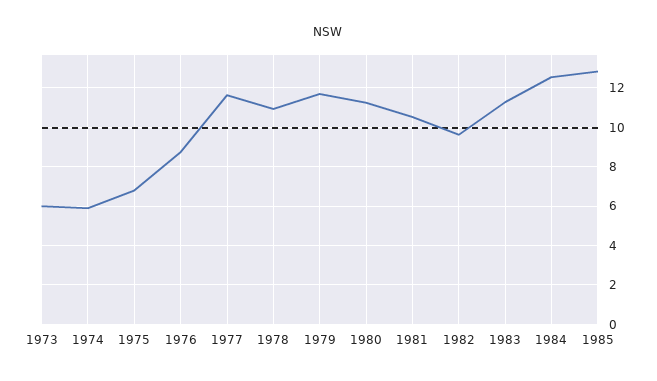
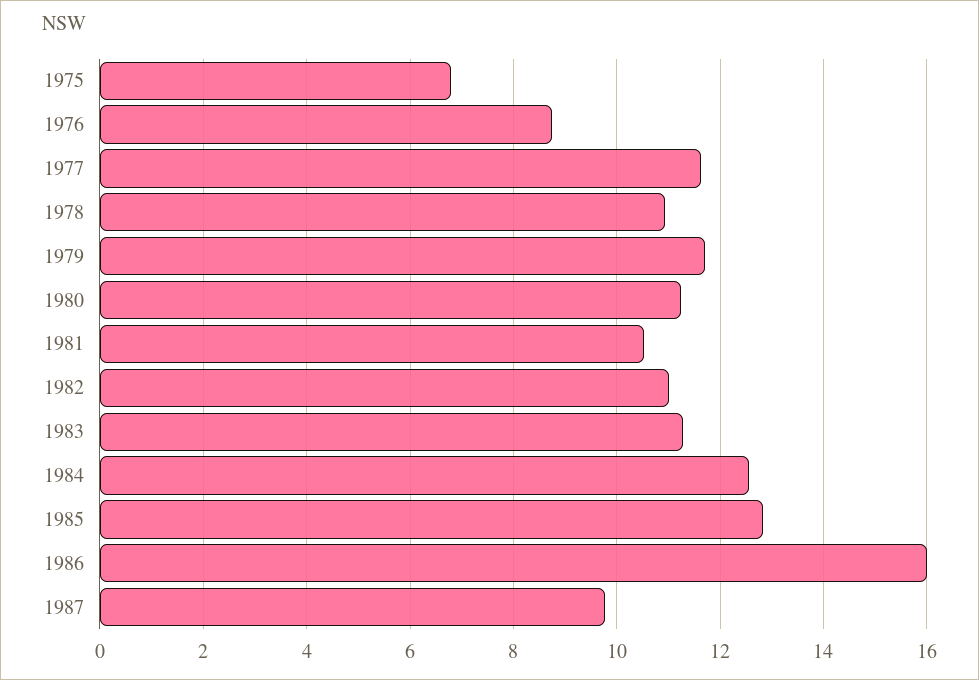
1973: 6 -> none
1974: 6 -> none
1982: 9.5 -> 11
1986: none -> 16
1987: none -> 9.8

